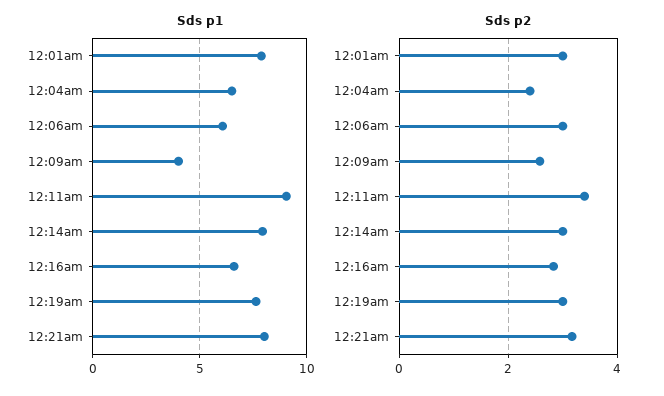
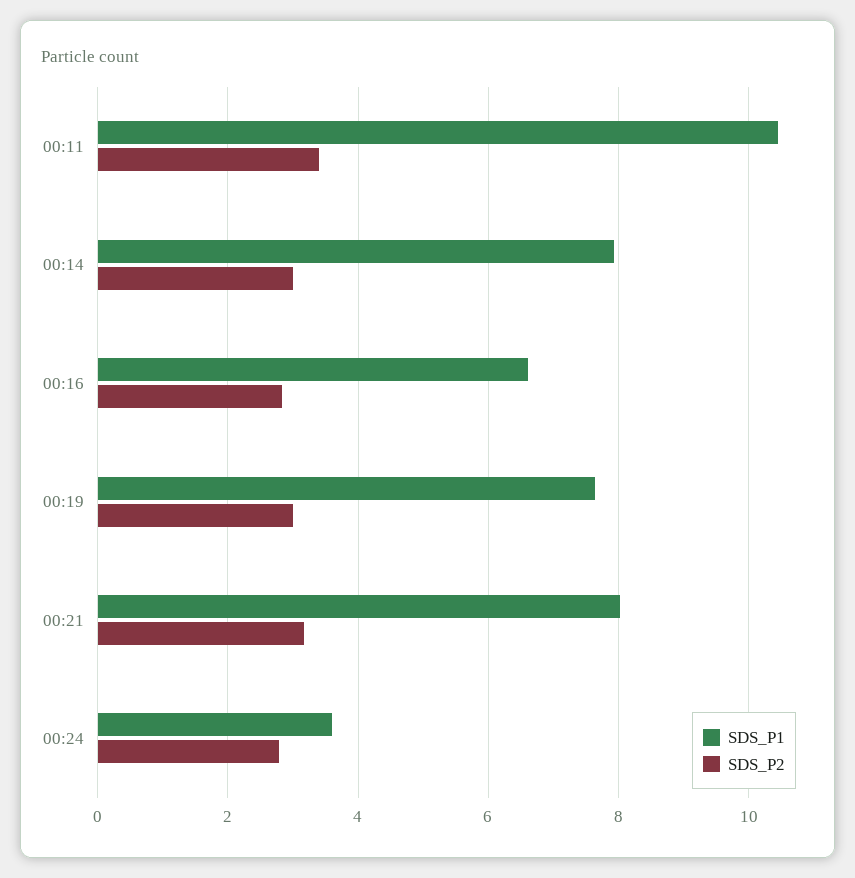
Sds p1, 12:01am: 8 -> none
Sds p1, 12:04am: 6.5 -> none
Sds p1, 12:06am: 6 -> none
Sds p1, 12:09am: 4 -> none
Sds p1, 12:11am: 9 -> 10.4
Sds p2, 12:01am: 3 -> none
Sds p2, 12:04am: 2.4 -> none
Sds p2, 12:06am: 3 -> none
Sds p2, 12:09am: 2.6 -> none
Sds p1, 00:24: none -> 3.6
Sds p2, 00:24: none -> 2.8

